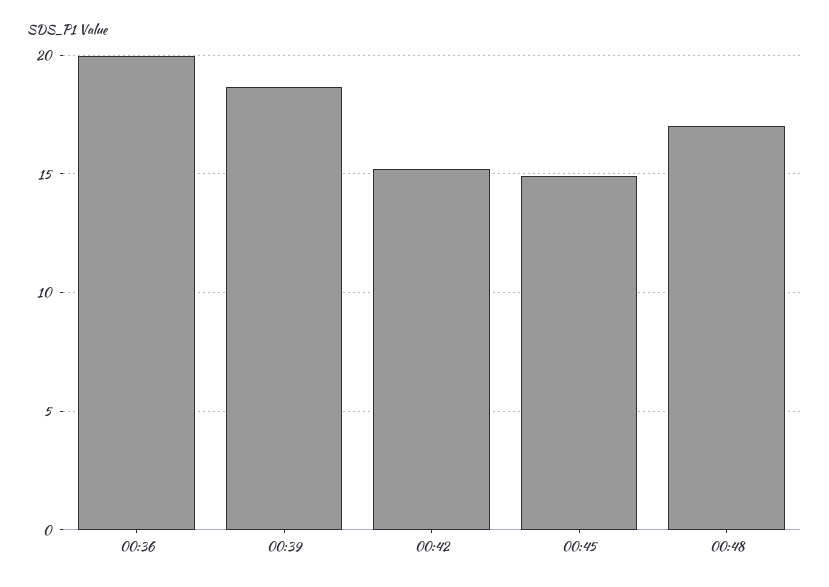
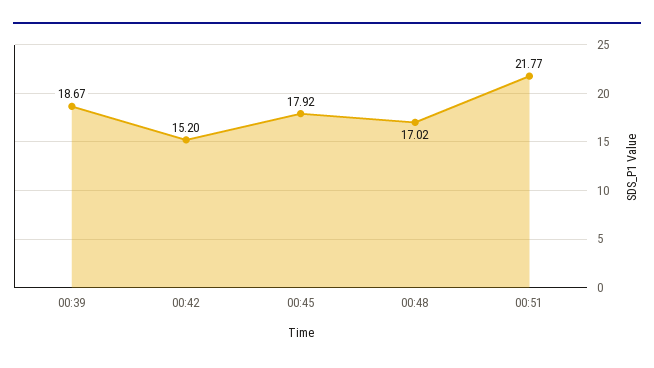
00:36: 20 -> none
00:45: 15 -> 17.92
00:51: none -> 21.77

